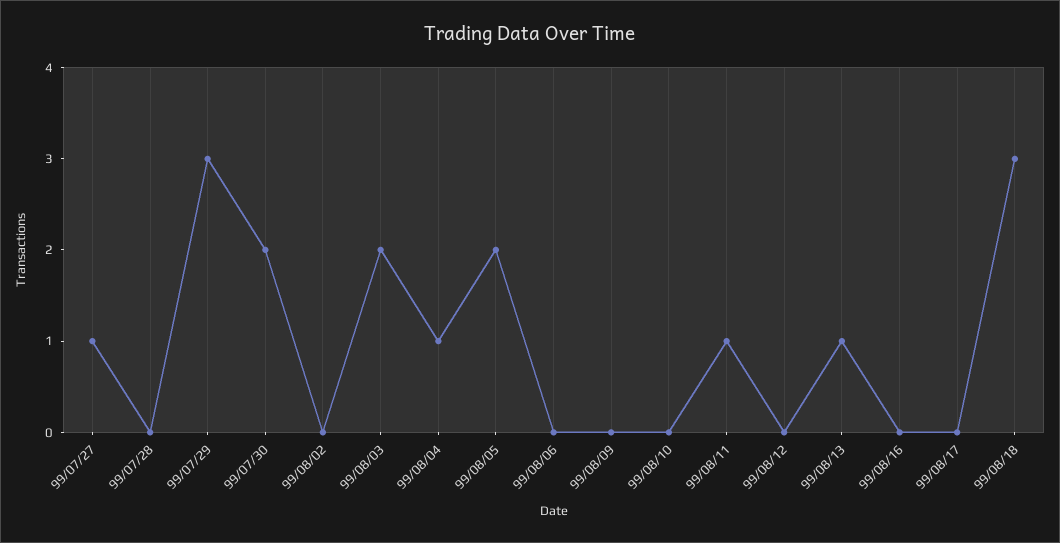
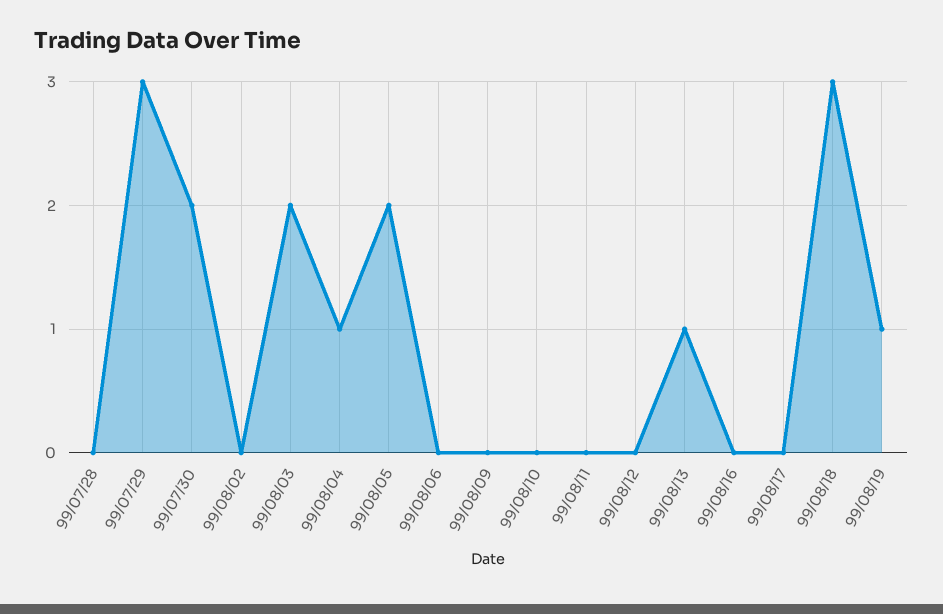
99/07/27: 1 -> none
99/08/11: 1 -> 0
99/08/19: none -> 1

